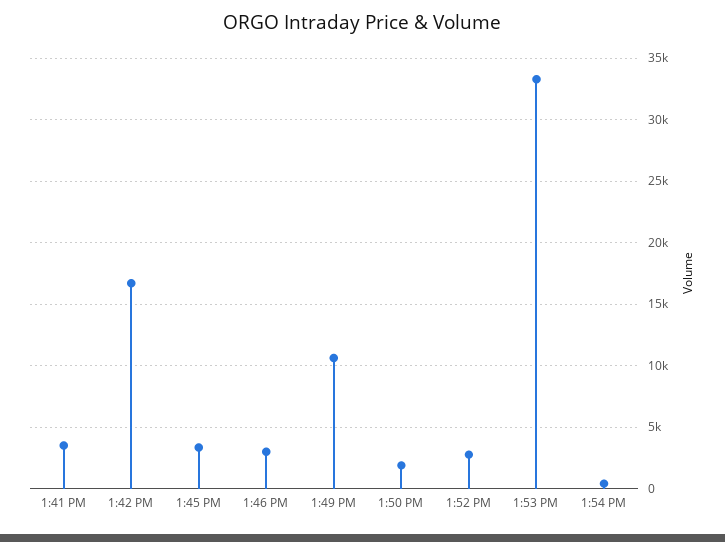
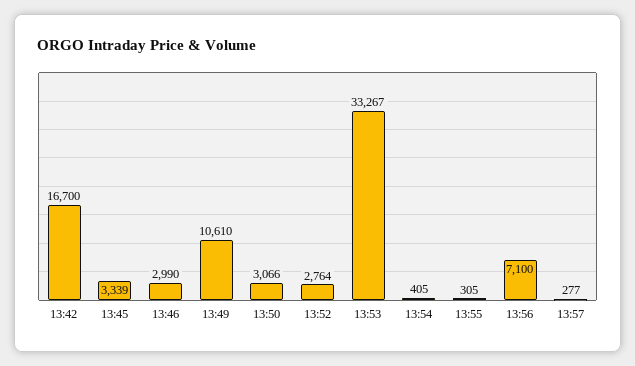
1:41 PM: 3500 -> none
1:50 PM: 2000 -> 3066
13:55: none -> 305
13:56: none -> 7100
13:57: none -> 277

